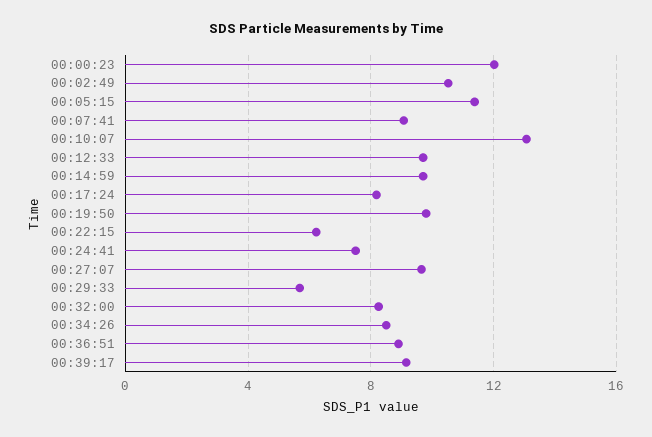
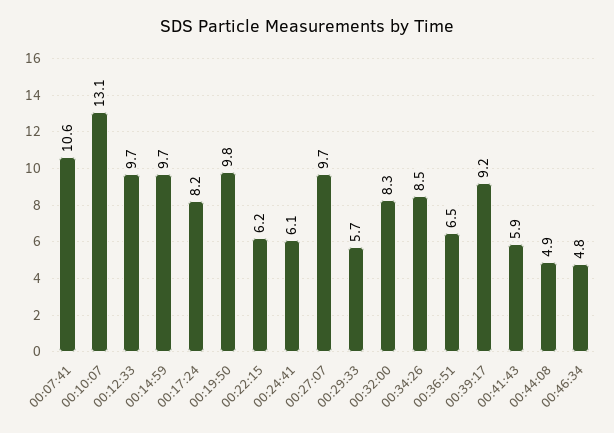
00:00:23: 12 -> none
00:02:49: 10.5 -> none
00:05:15: 11.5 -> none
00:07:41: 9 -> 10.6
00:24:41: 7.5 -> 6.1
00:36:51: 9 -> 6.5
00:41:43: none -> 5.9
00:44:08: none -> 4.9
00:46:34: none -> 4.8

